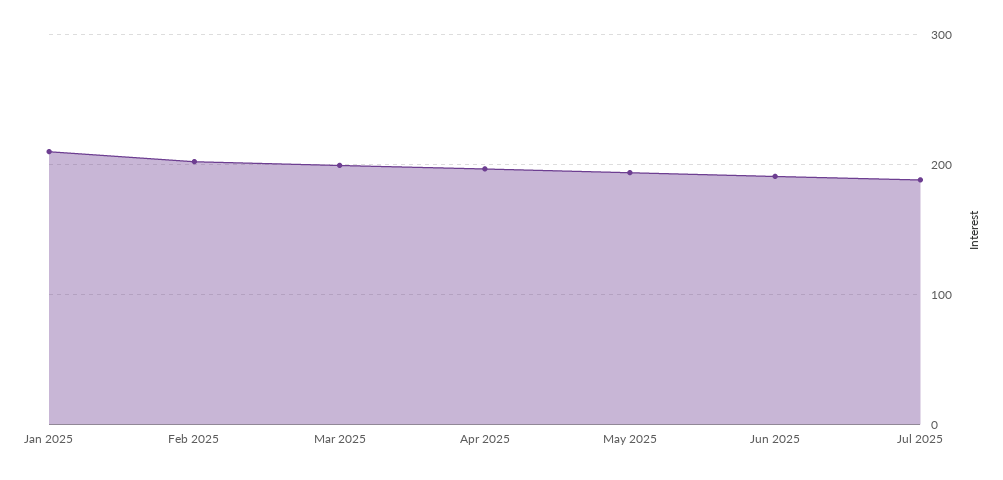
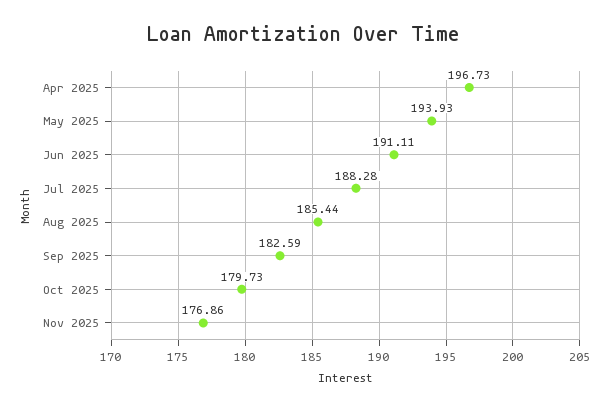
Jan 2025: 210 -> none
Feb 2025: 200 -> none
Mar 2025: 200 -> none
Aug 2025: none -> 185.44
Sep 2025: none -> 182.59
Oct 2025: none -> 179.73
Nov 2025: none -> 176.86

